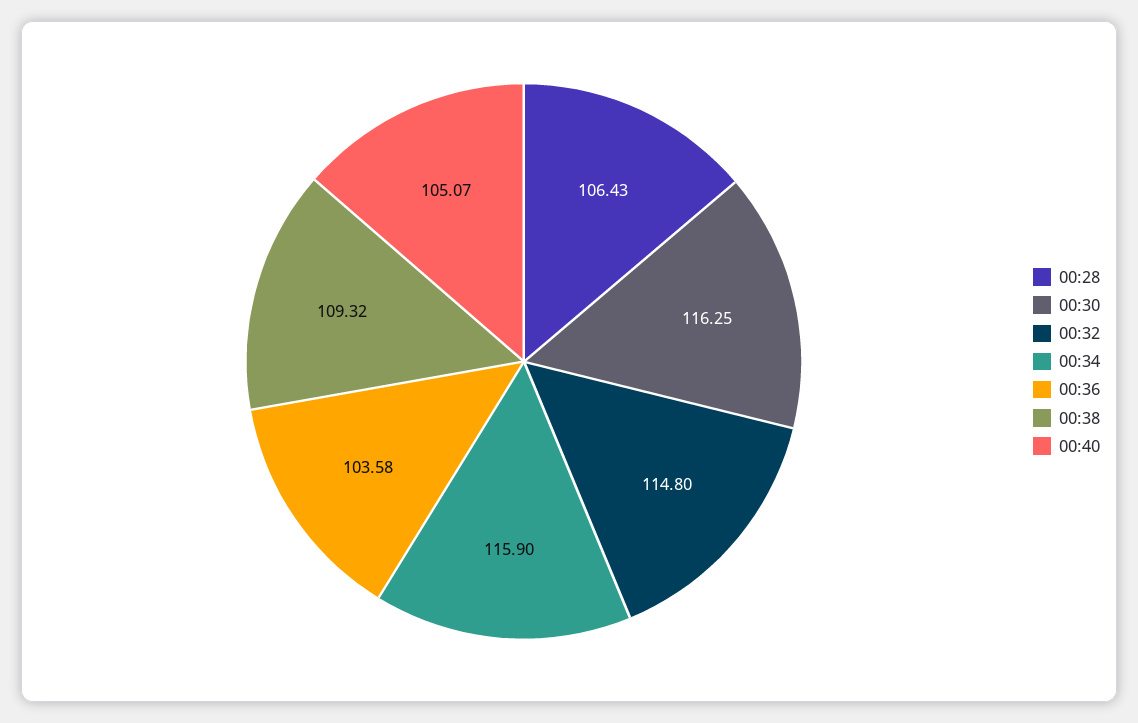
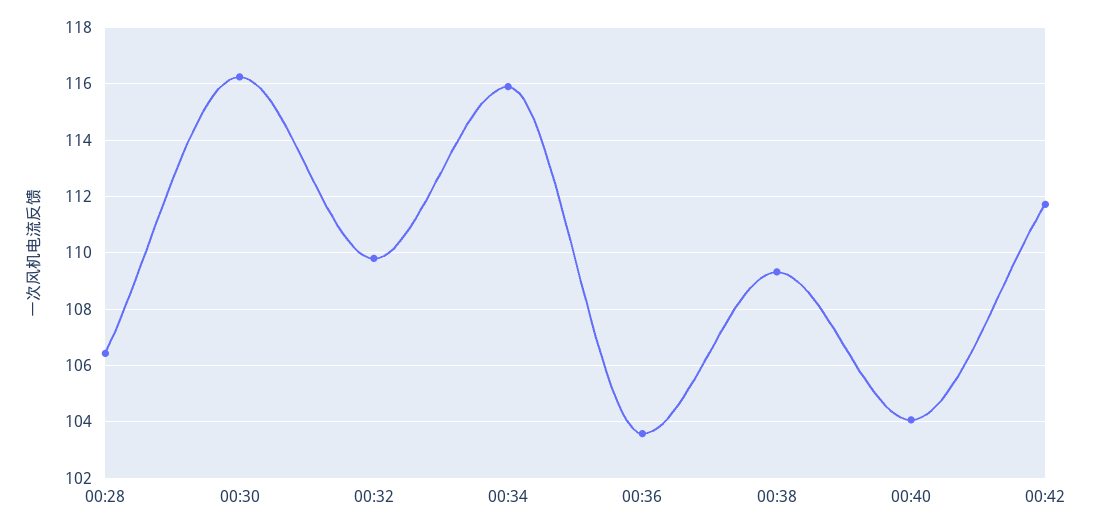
00:32: 114.8 -> 109.75
00:40: 105.07 -> 104
00:42: none -> 111.75

